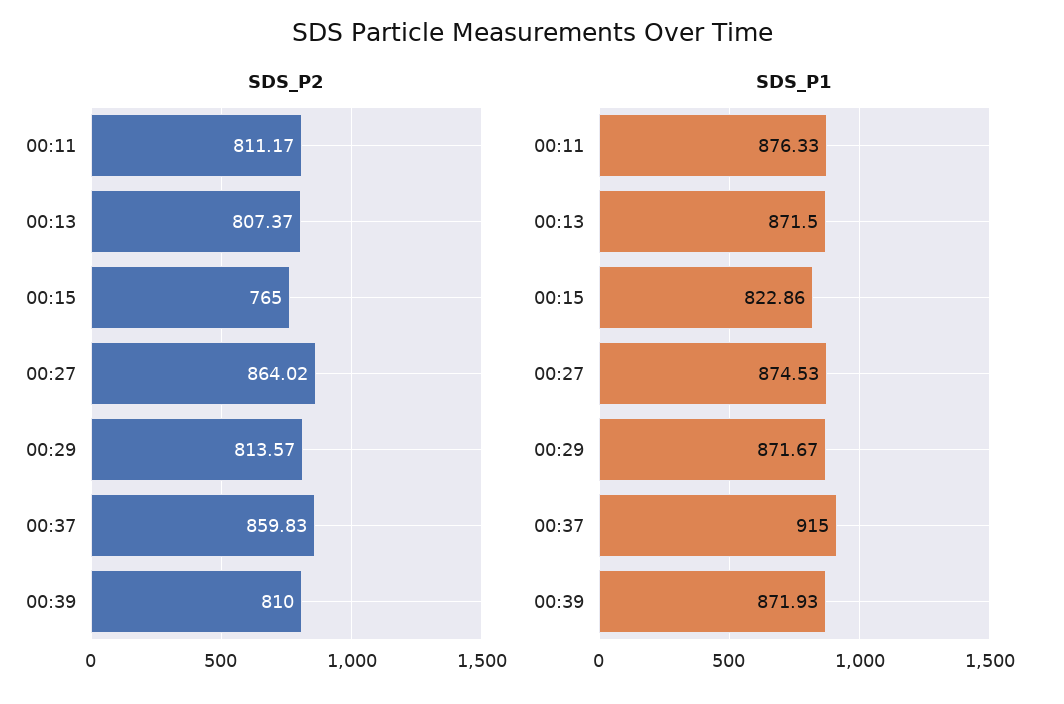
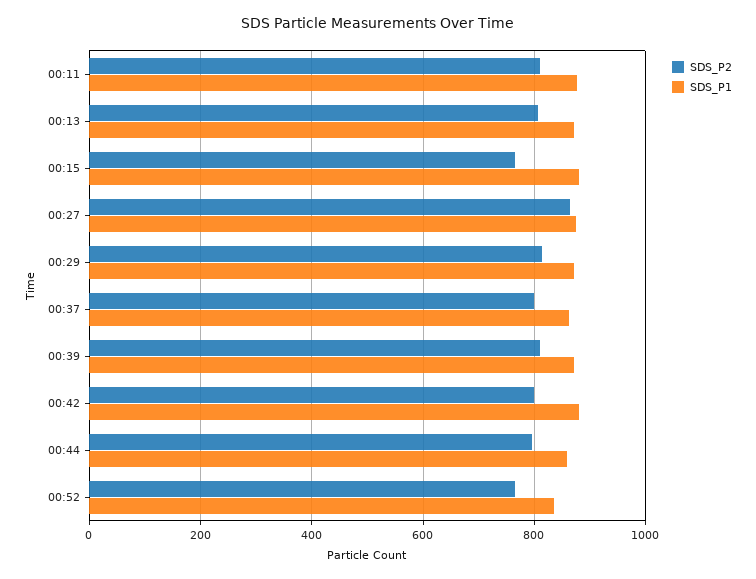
SDS_P2, 00:37: 859.83 -> 800
SDS_P1, 00:15: 822.86 -> 880
SDS_P1, 00:37: 915 -> 860
SDS_P2, 00:42: none -> 800
SDS_P1, 00:42: none -> 880
SDS_P2, 00:44: none -> 800
SDS_P1, 00:44: none -> 860
SDS_P2, 00:52: none -> 760
SDS_P1, 00:52: none -> 840

